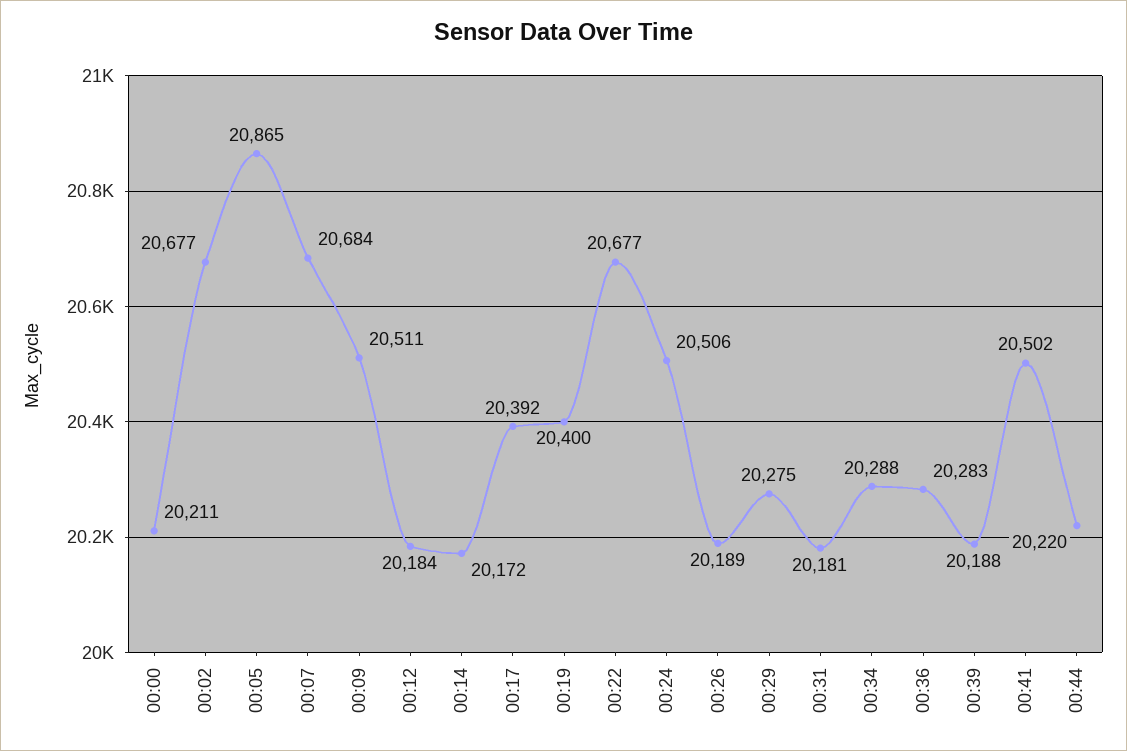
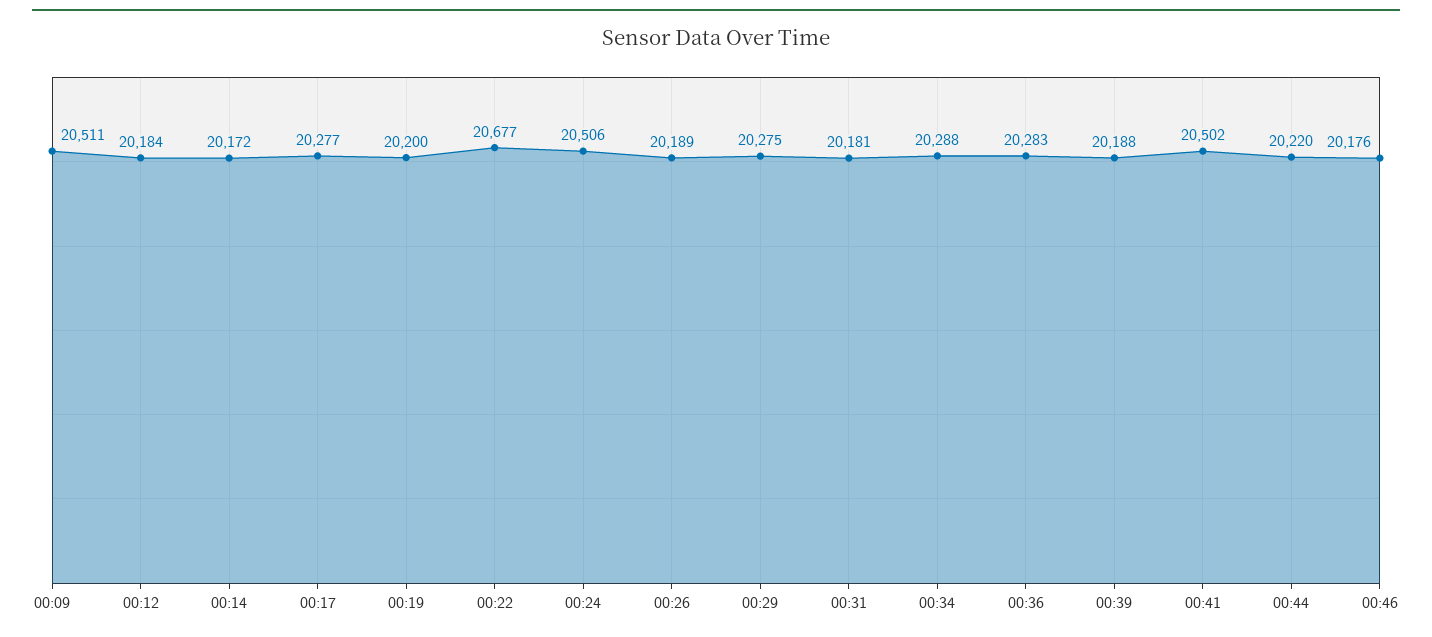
00:00: 20211 -> none
00:02: 20677 -> none
00:05: 20865 -> none
00:07: 20684 -> none
00:17: 20392 -> 20277
00:19: 20400 -> 20200
00:46: none -> 20176

